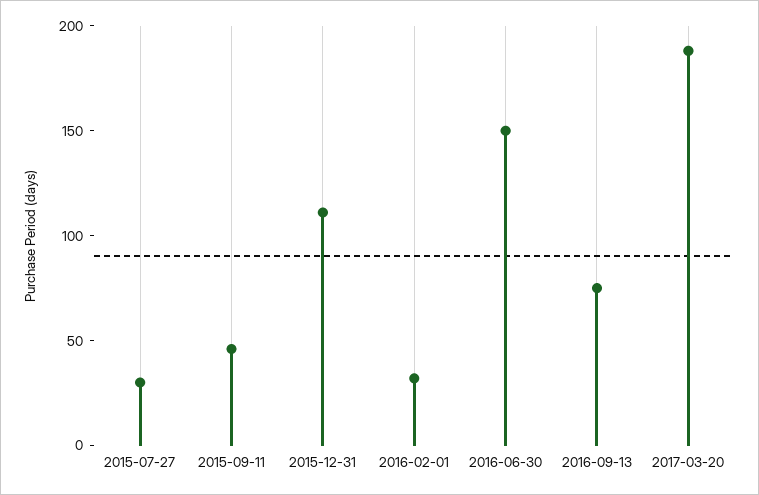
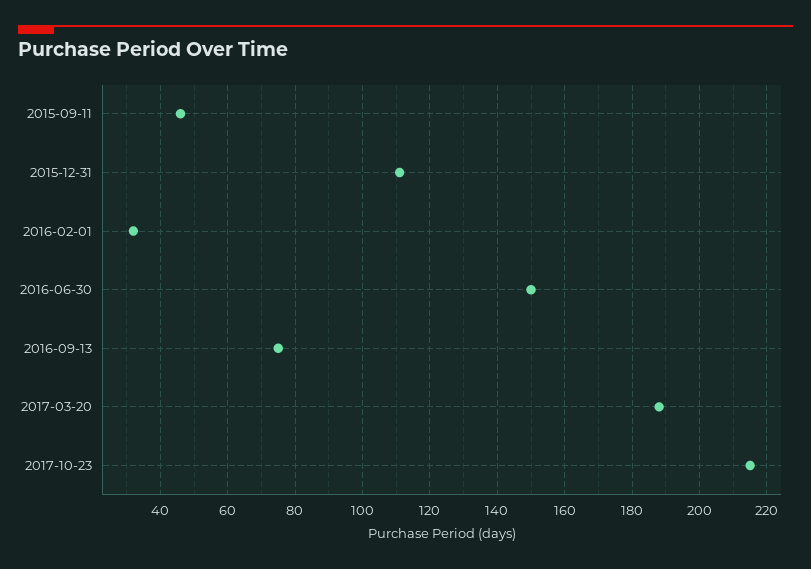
2015-07-27: 30 -> none
2017-10-23: none -> 215

